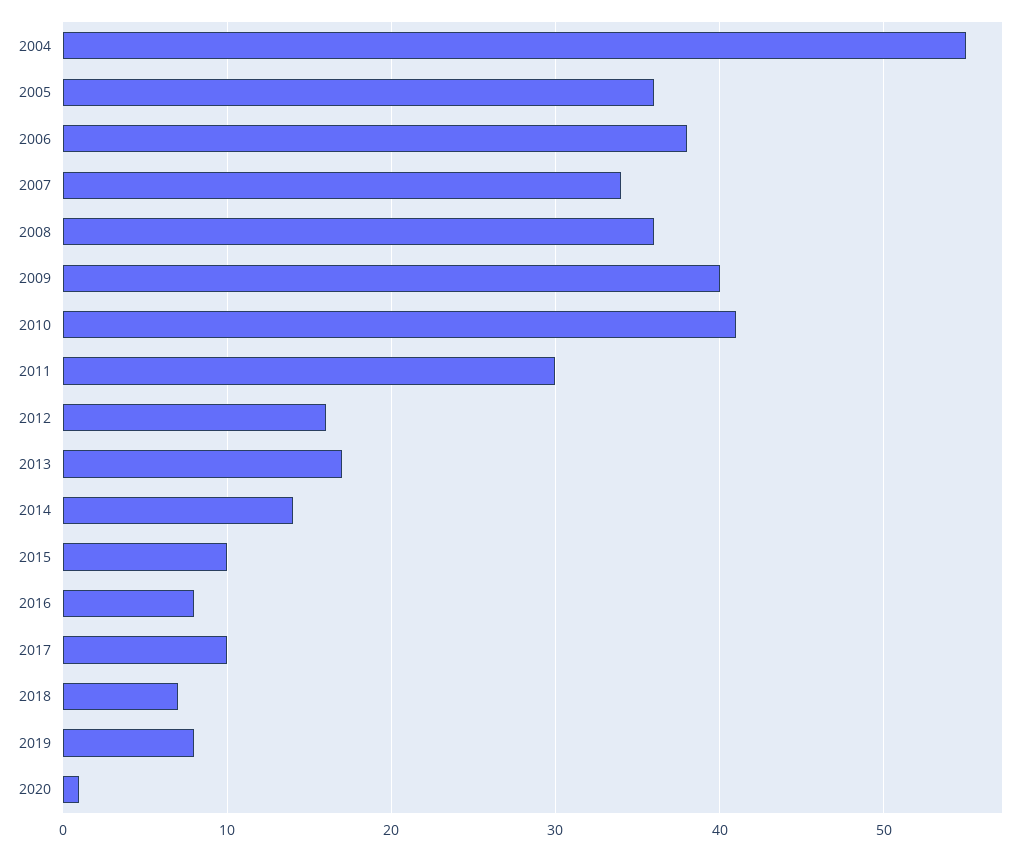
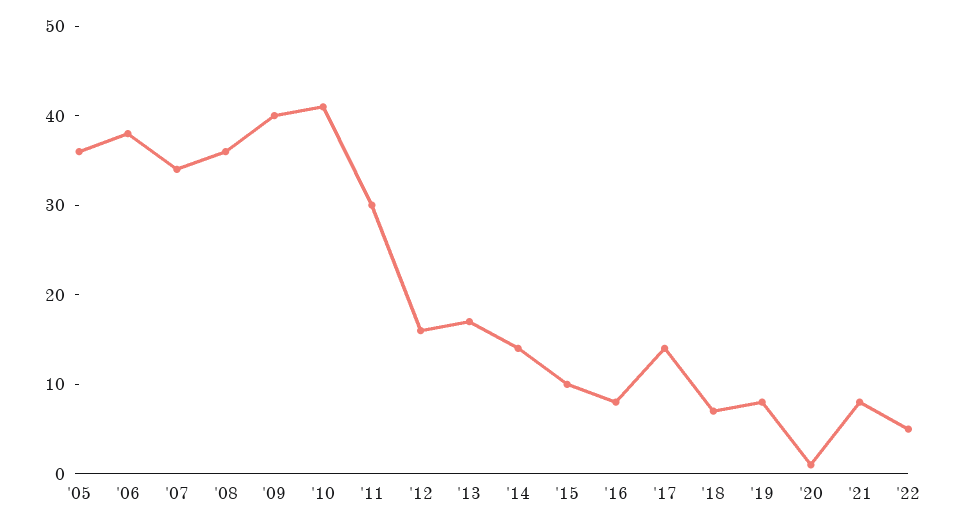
2004: 55 -> none
2017: 10 -> 14
'21: none -> 8
'22: none -> 5

